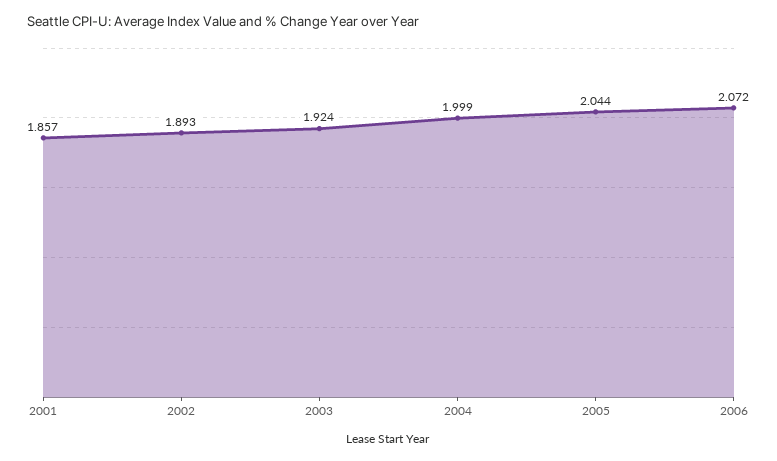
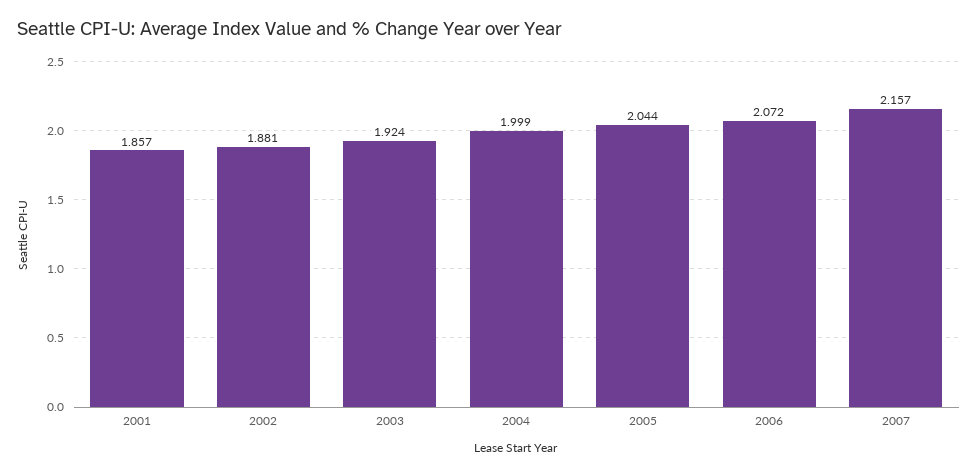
2002: 1.893 -> 1.881
2007: none -> 2.157

